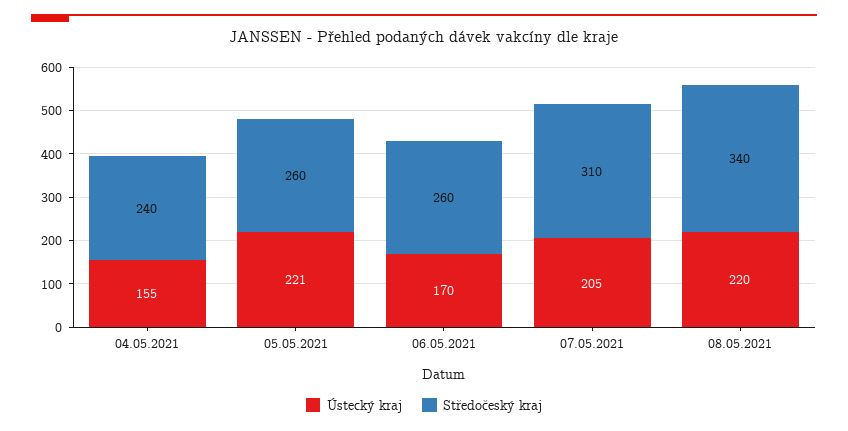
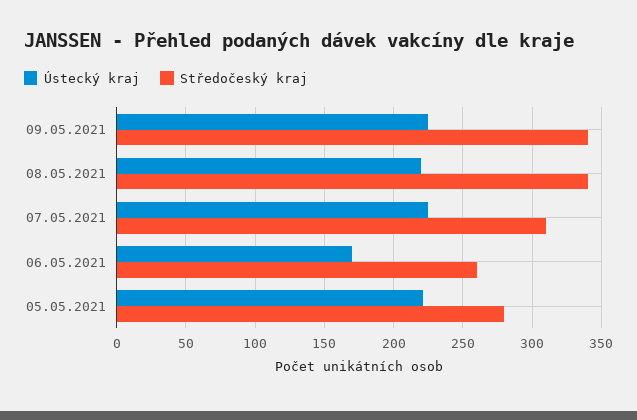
Ústecký kraj, 04.05.2021: 155 -> none
Středočeský kraj, 04.05.2021: 240 -> none
Středočeský kraj, 05.05.2021: 260 -> 280
Ústecký kraj, 07.05.2021: 205 -> 225
Ústecký kraj, 09.05.2021: none -> 225
Středočeský kraj, 09.05.2021: none -> 340

